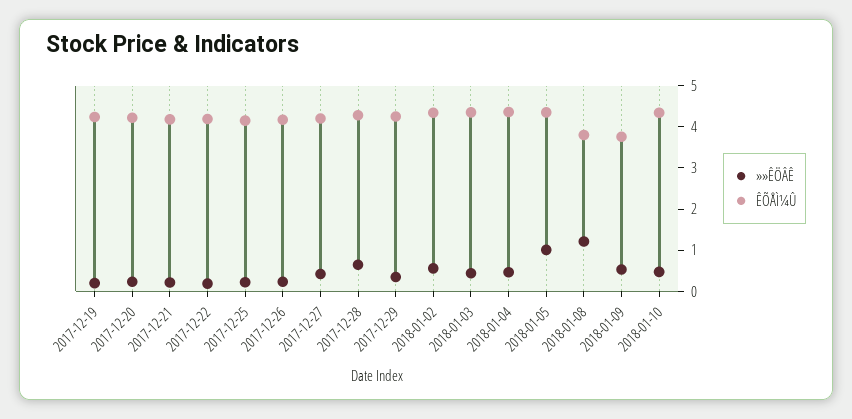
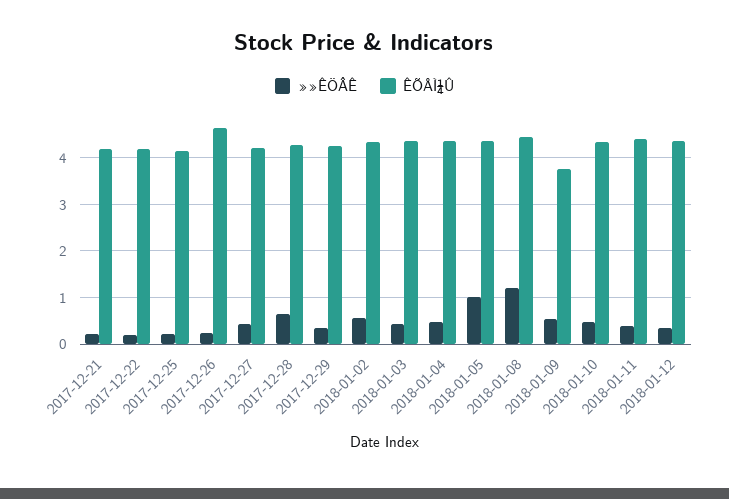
»»ÊÖÂÊ, 2017-12-19: 0.2 -> none
ÊÕÅÌ¼Û, 2017-12-19: 4.2 -> none
»»ÊÖÂÊ, 2017-12-20: 0.2 -> none
ÊÕÅÌ¼Û, 2017-12-20: 4.2 -> none
ÊÕÅÌ¼Û, 2017-12-26: 4.2 -> 4.6
ÊÕÅÌ¼Û, 2018-01-08: 3.8 -> 4.4
»»ÊÖÂÊ, 2018-01-11: none -> 0.4
ÊÕÅÌ¼Û, 2018-01-11: none -> 4.4
»»ÊÖÂÊ, 2018-01-12: none -> 0.4
ÊÕÅÌ¼Û, 2018-01-12: none -> 4.4

